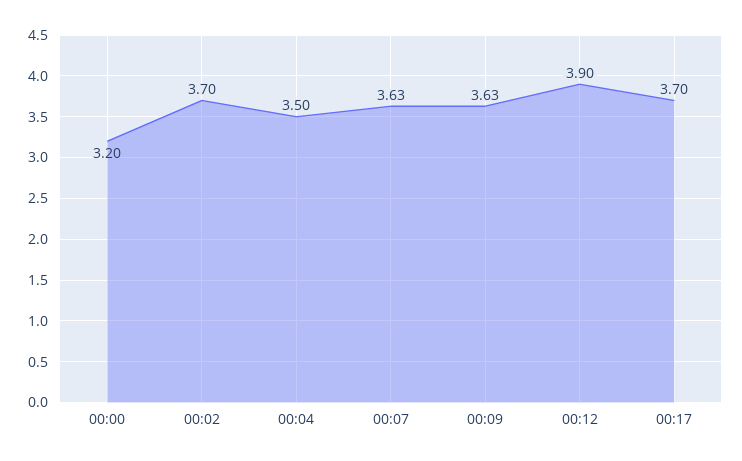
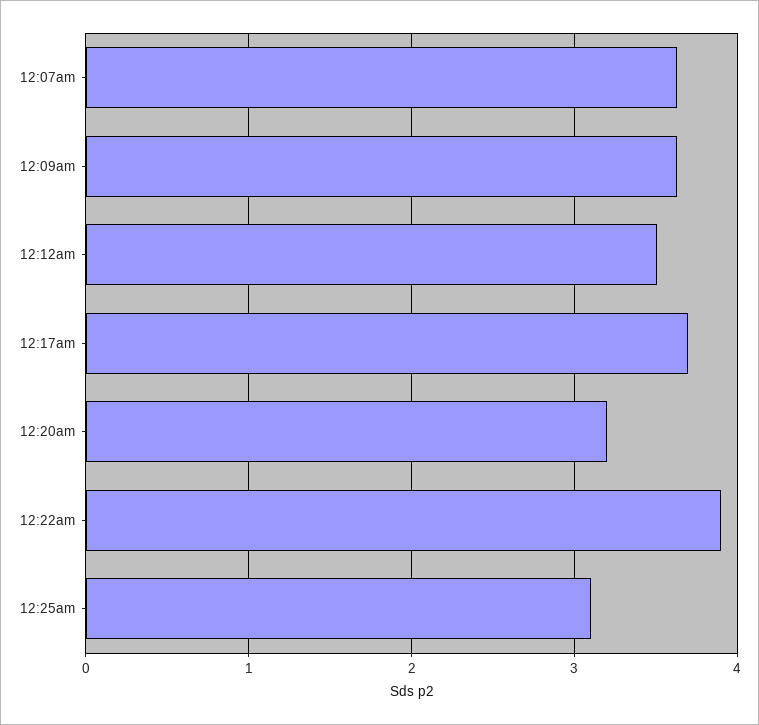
00:00: 3.2 -> none
00:02: 3.7 -> none
00:04: 3.5 -> none
00:12: 3.9 -> 3.5
12:20am: none -> 3.2
12:22am: none -> 3.9
12:25am: none -> 3.1

